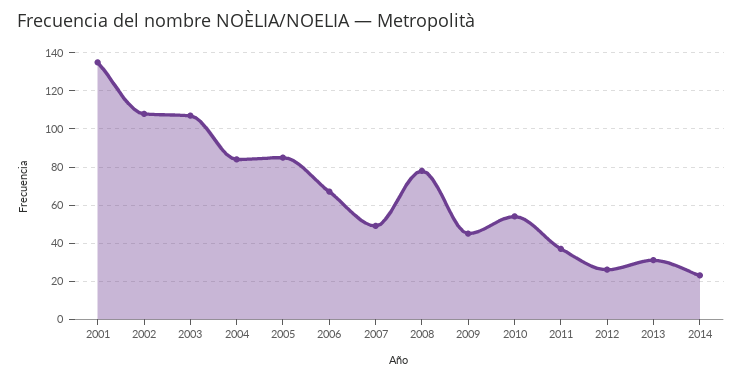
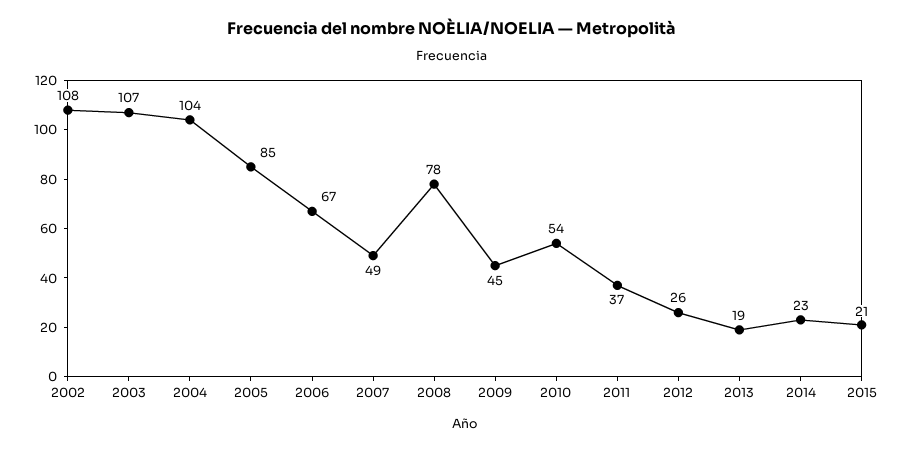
2001: 135 -> none
2004: 85 -> 104
2013: 30 -> 19
2015: none -> 21

